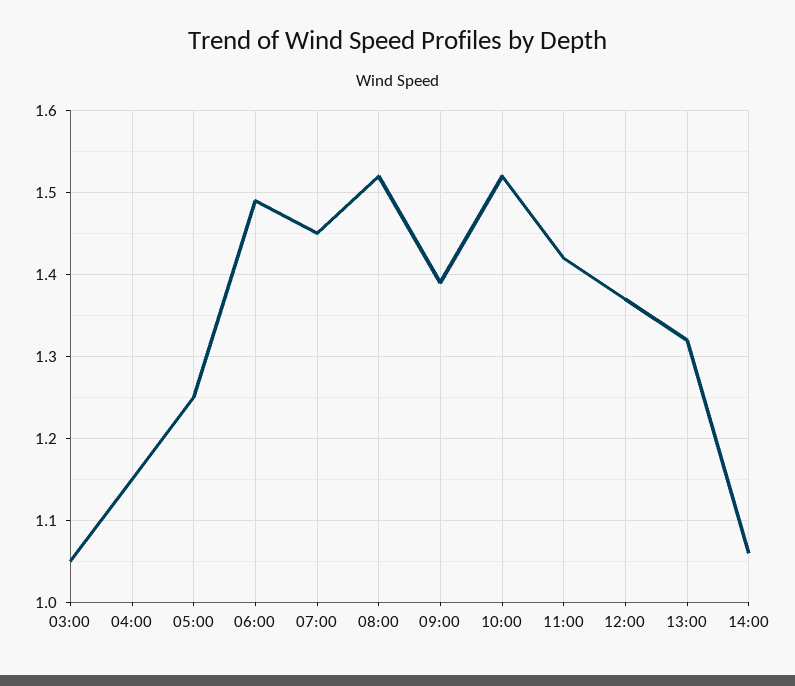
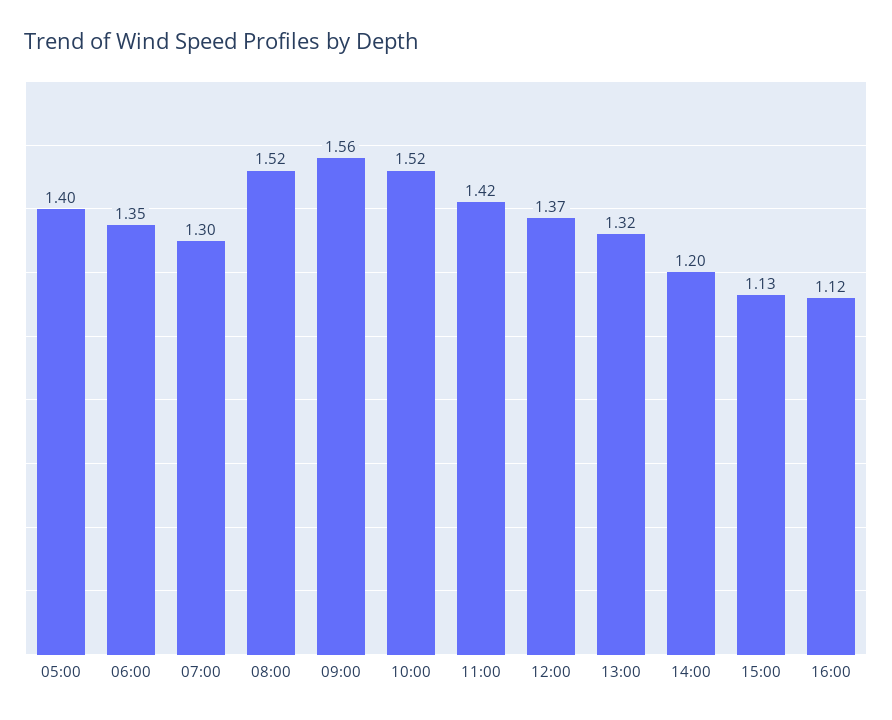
03:00: 1.05 -> none
04:00: 1.15 -> none
05:00: 1.25 -> 1.4
06:00: 1.49 -> 1.35
07:00: 1.45 -> 1.3
09:00: 1.39 -> 1.56
14:00: 1.06 -> 1.2
15:00: none -> 1.13
16:00: none -> 1.12

